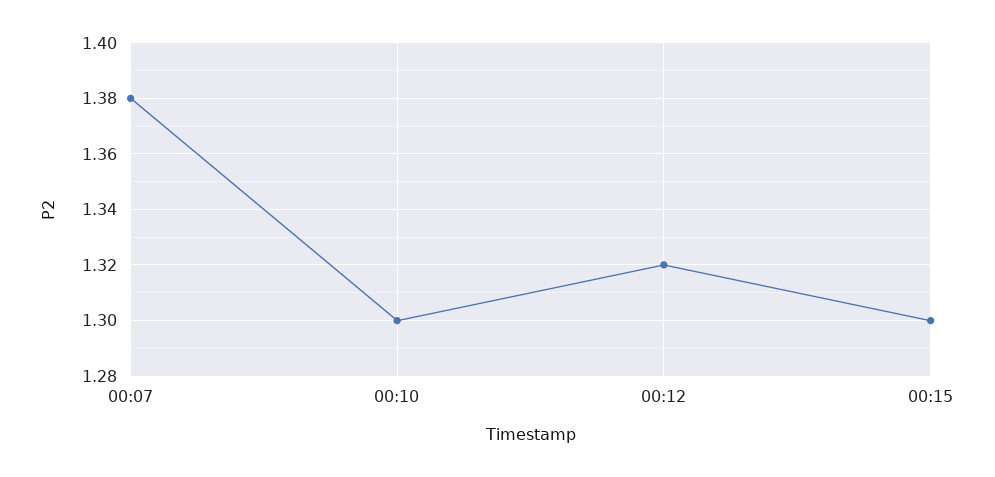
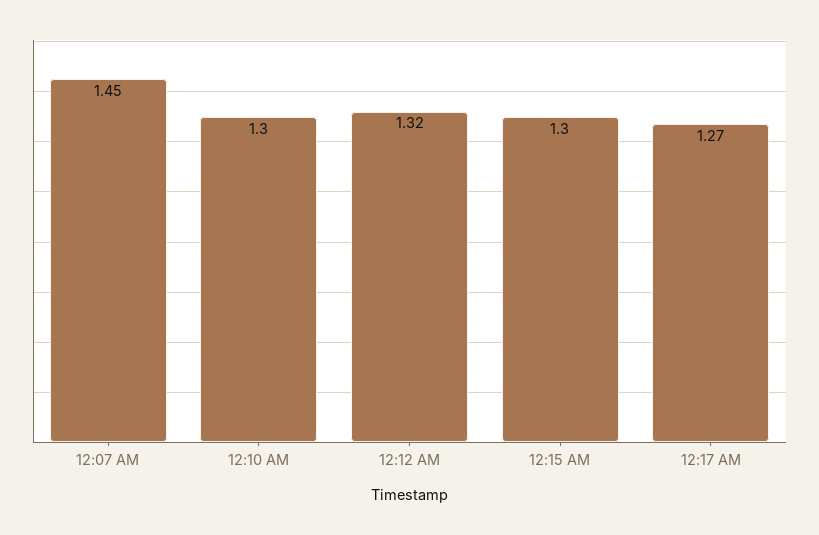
00:07: 1.38 -> 1.45
12:17 AM: none -> 1.27

